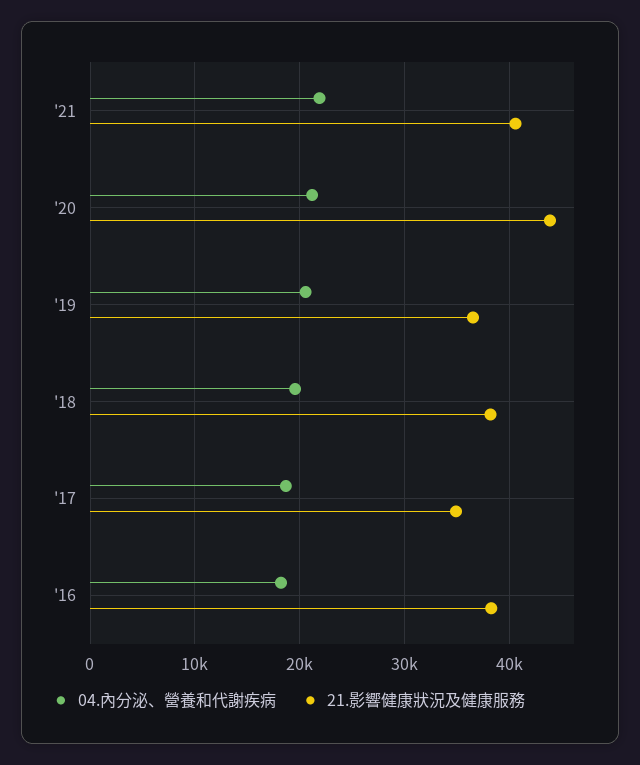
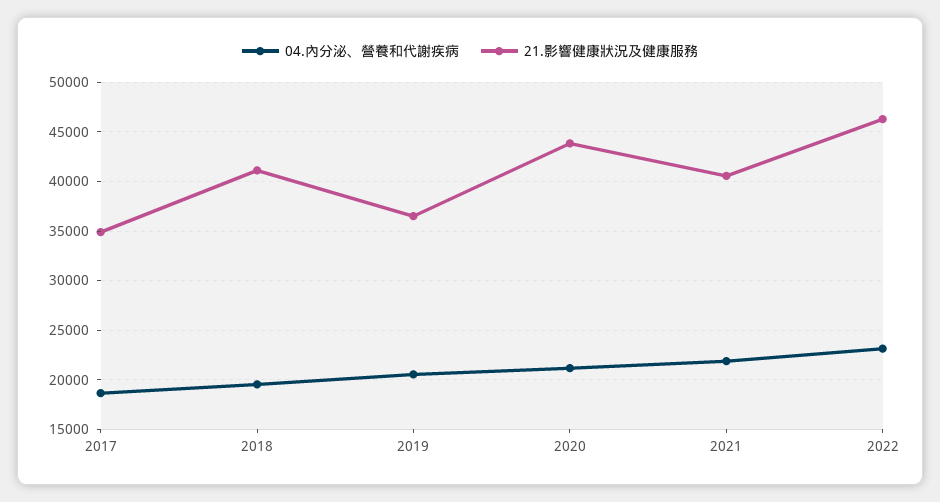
21.影響健康狀況及健康服務, '18: 38000 -> 41000
04.內分泌、營養和代謝疾病, '16: 18000 -> none
21.影響健康狀況及健康服務, '16: 38000 -> none
04.內分泌、營養和代謝疾病, 2022: none -> 23000
21.影響健康狀況及健康服務, 2022: none -> 46000

